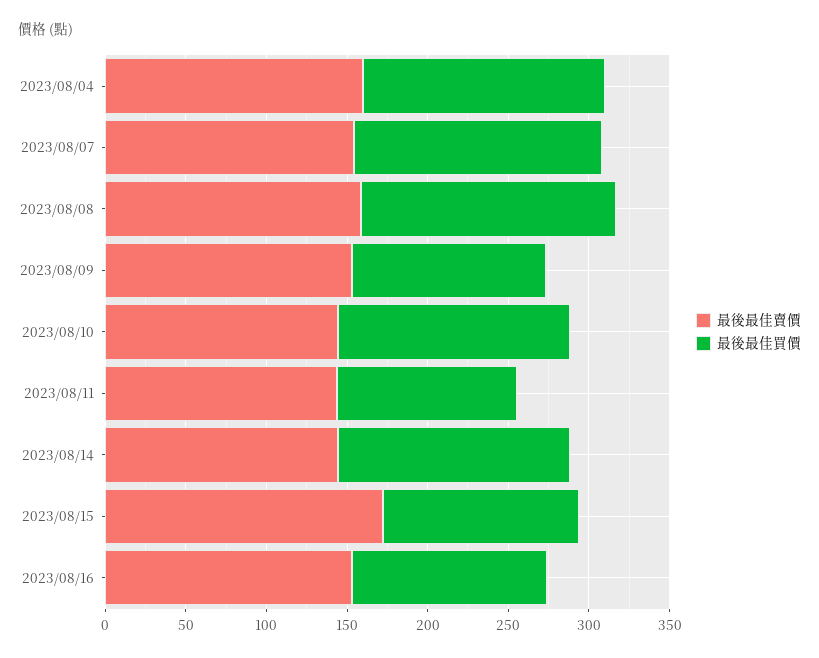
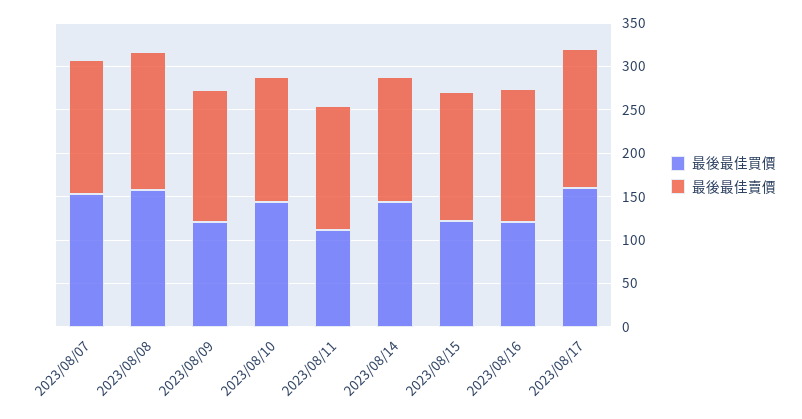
最後最佳賣價, 2023/08/04: 160 -> none
最後最佳買價, 2023/08/04: 150 -> none
最後最佳賣價, 2023/08/15: 170 -> 150
最後最佳買價, 2023/08/17: none -> 160
最後最佳賣價, 2023/08/17: none -> 160

